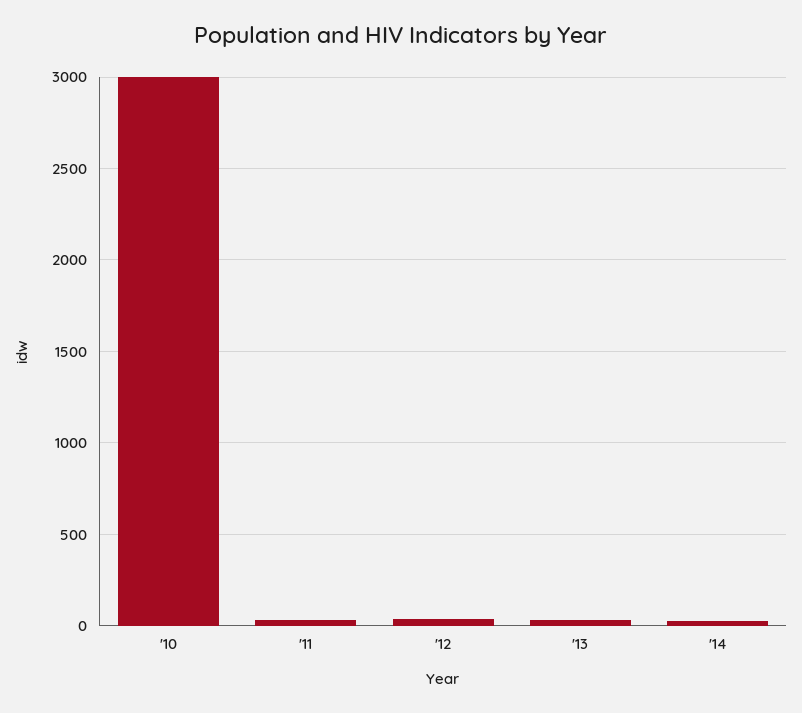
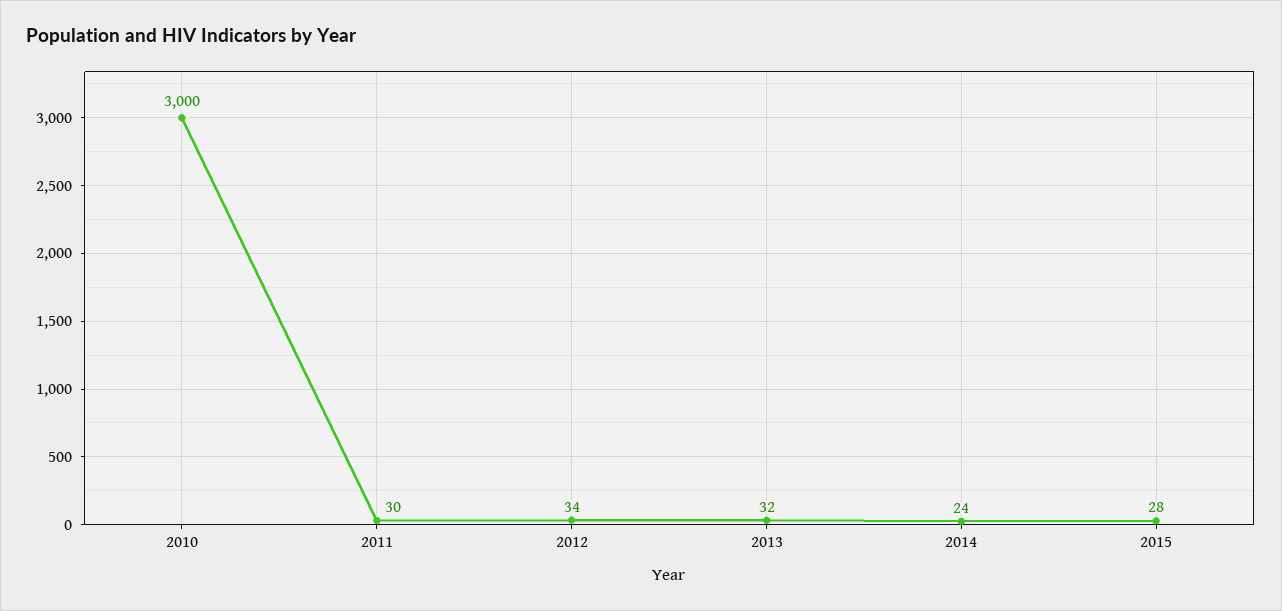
2015: none -> 28

